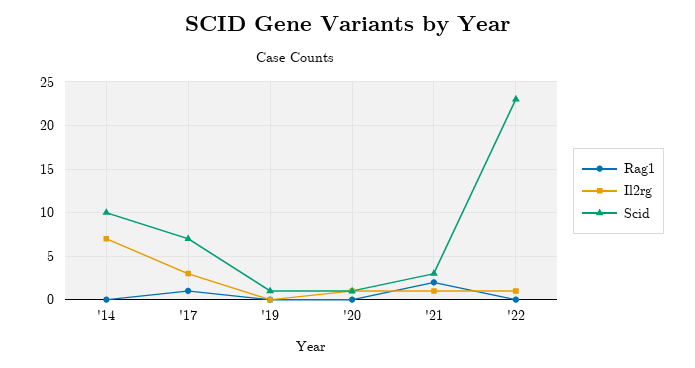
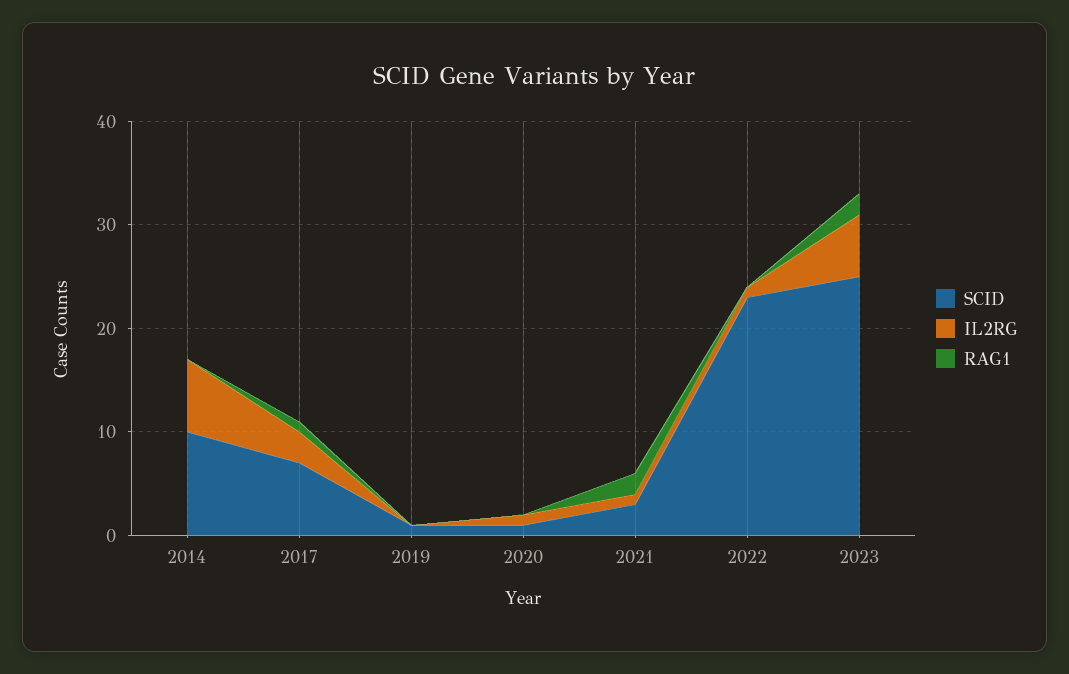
Scid, 2023: none -> 25
Il2rg, 2023: none -> 6
Rag1, 2023: none -> 2

